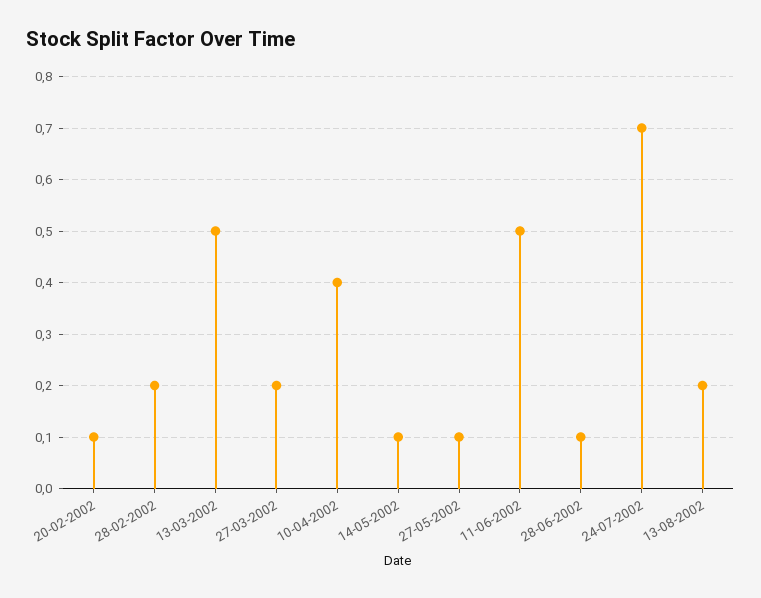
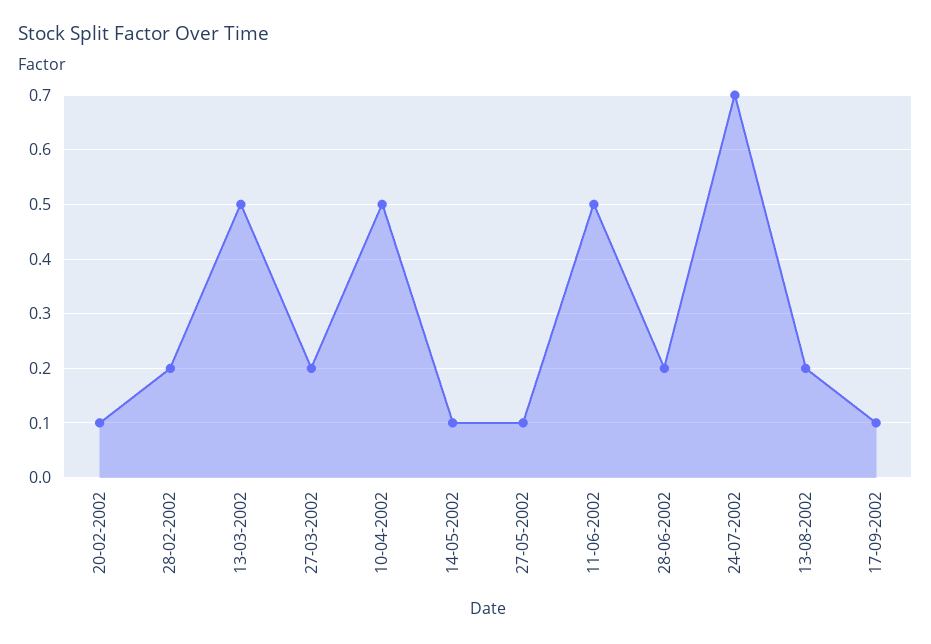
10-04-2002: 0.4 -> 0.5
28-06-2002: 0.1 -> 0.2
17-09-2002: none -> 0.1

